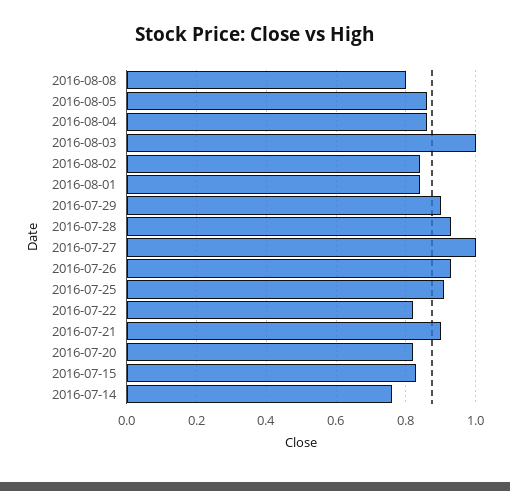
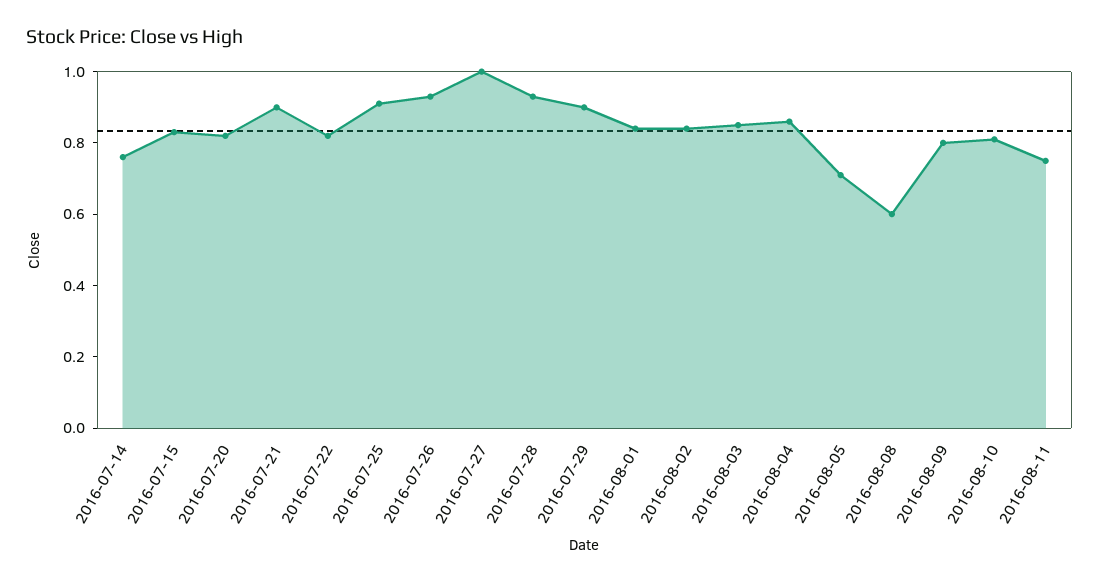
2016-08-08: 0.8 -> 0.6
2016-08-05: 0.85 -> 0.7
2016-08-03: 1 -> 0.85
2016-08-09: none -> 0.8
2016-08-10: none -> 0.8
2016-08-11: none -> 0.75

